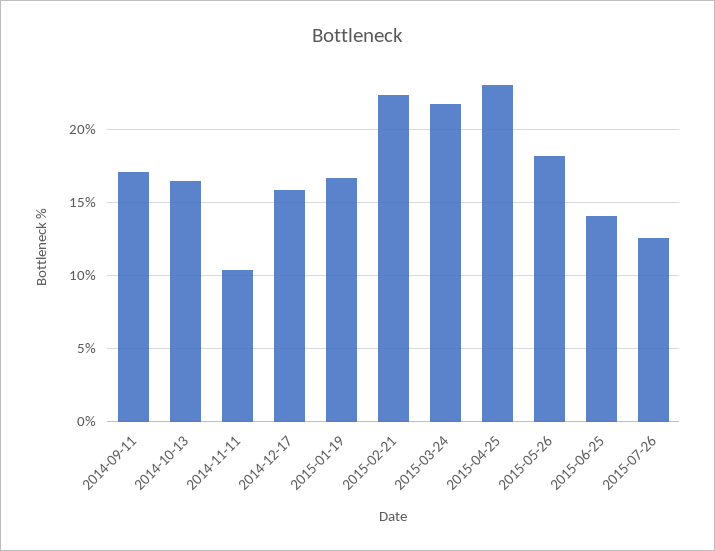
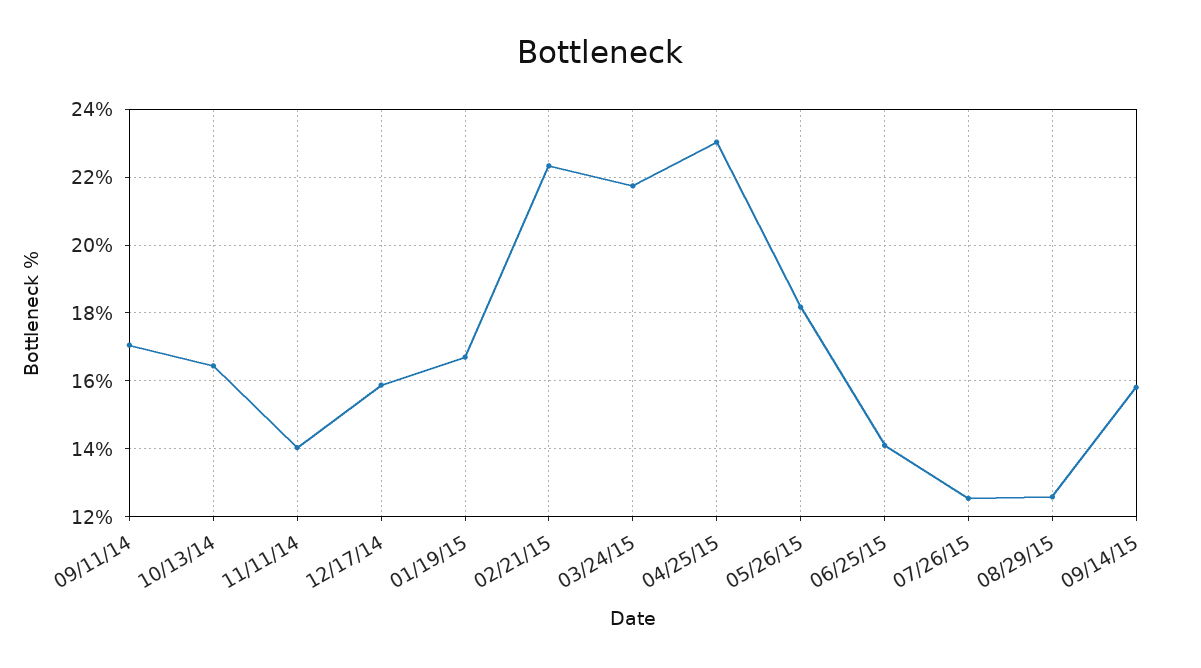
2014-11-11: 10.5 -> 14
08/29/15: none -> 12.6
09/14/15: none -> 15.8

